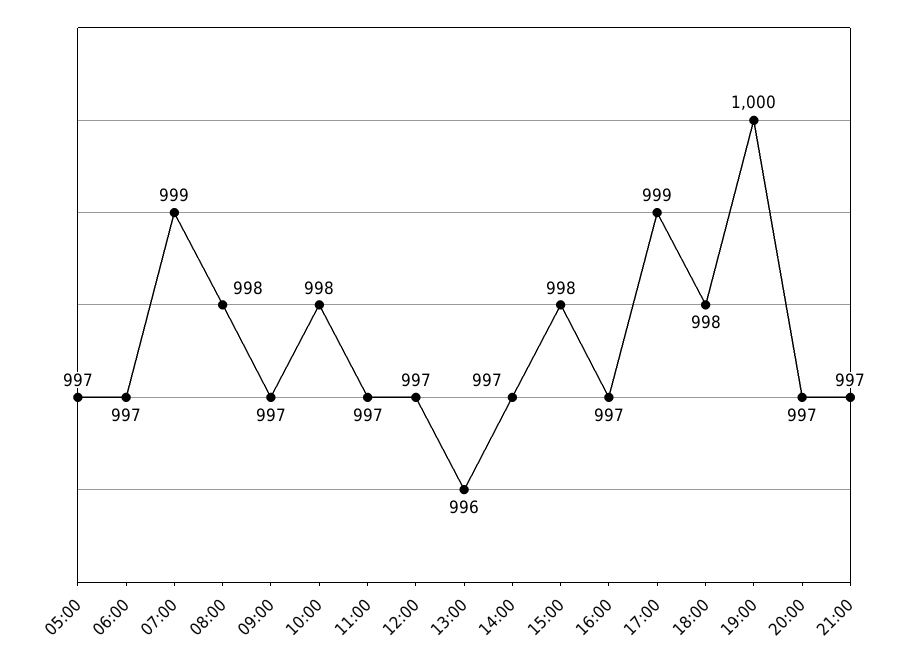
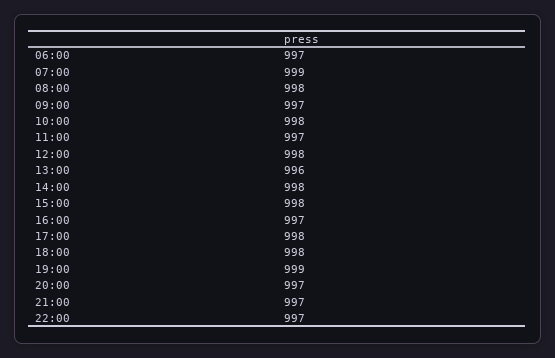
05:00: 997 -> none
12:00: 997 -> 998
14:00: 997 -> 998
17:00: 999 -> 998
19:00: 1000 -> 999
22:00: none -> 997

